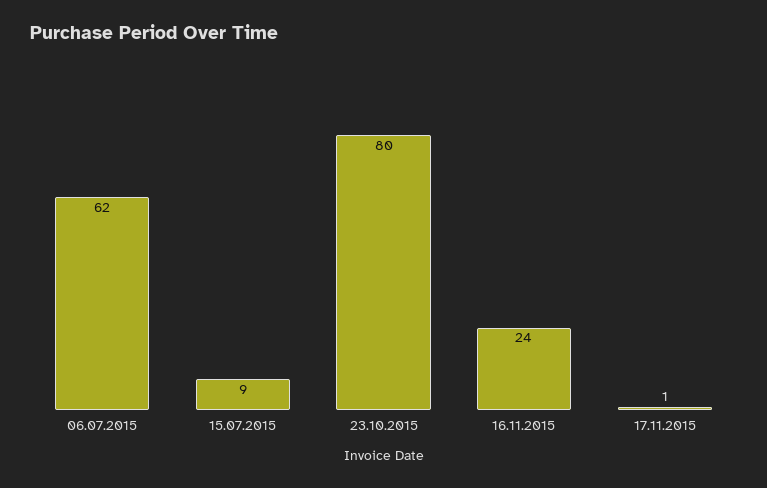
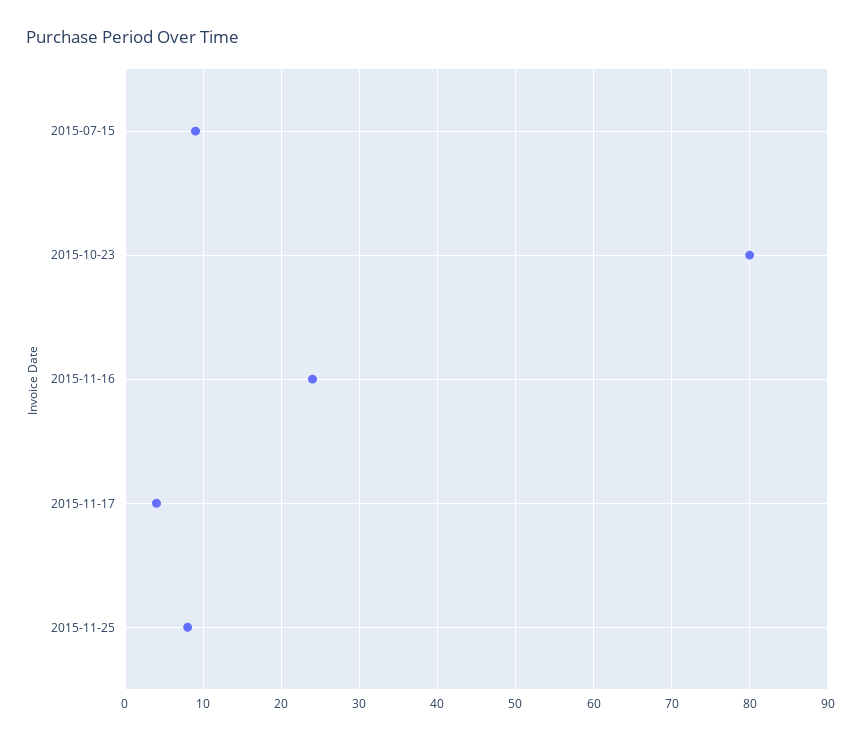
06.07.2015: 62 -> none
17.11.2015: 1 -> 4
2015-11-25: none -> 8

